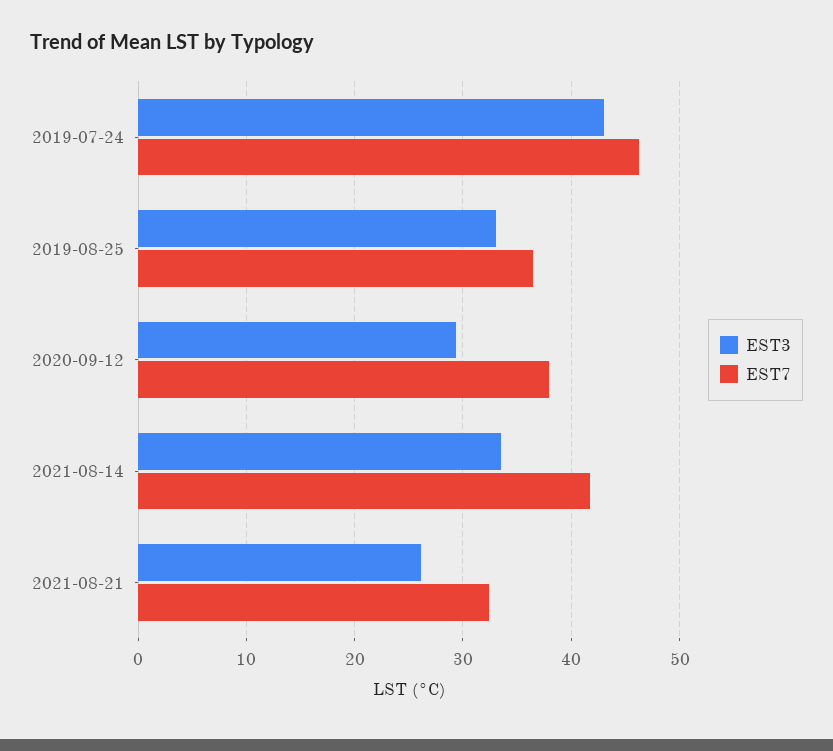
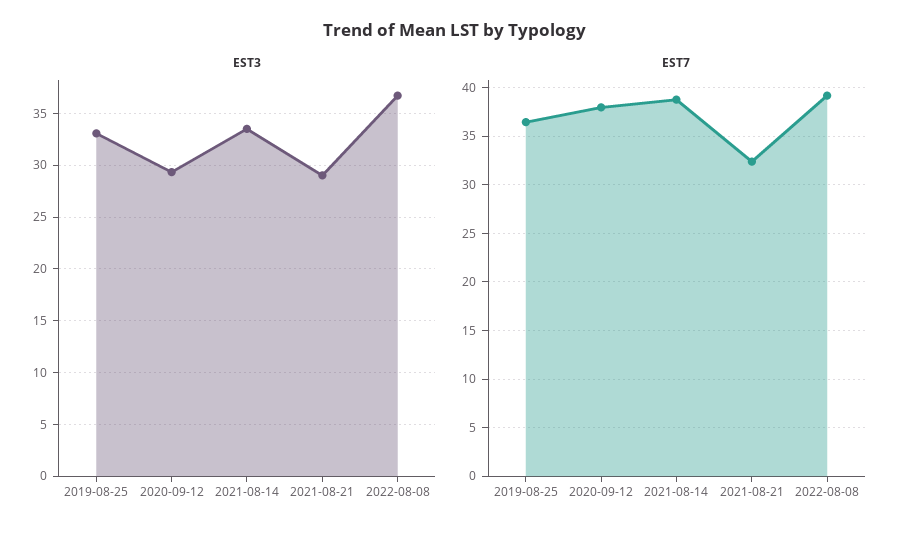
EST3, 2019-07-24: 43 -> none
EST7, 2019-07-24: 46 -> none
EST7, 2021-08-14: 42 -> 39
EST3, 2021-08-21: 26 -> 29
EST3, 2022-08-08: none -> 37
EST7, 2022-08-08: none -> 39

